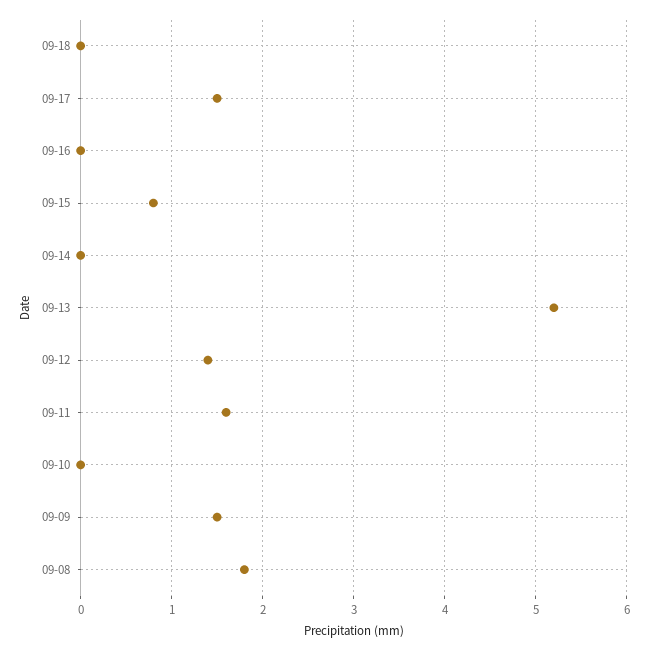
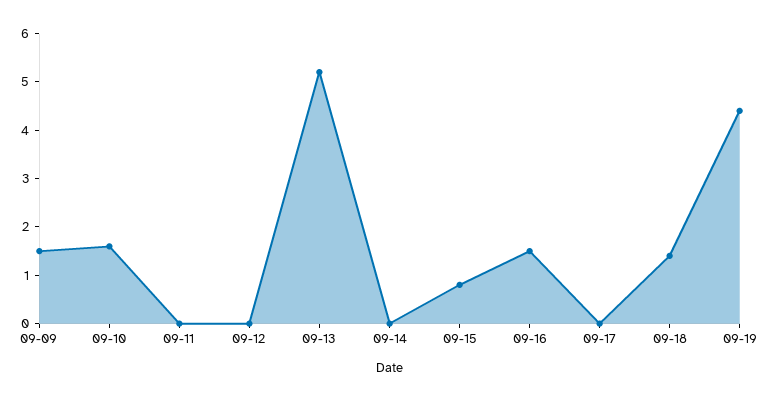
09-18: 0 -> 1.5
09-17: 1.5 -> 0
09-16: 0 -> 1.5
09-12: 1.4 -> 0
09-11: 1.6 -> 0
09-10: 0 -> 1.5
09-08: 1.8 -> none
09-19: none -> 4.5

